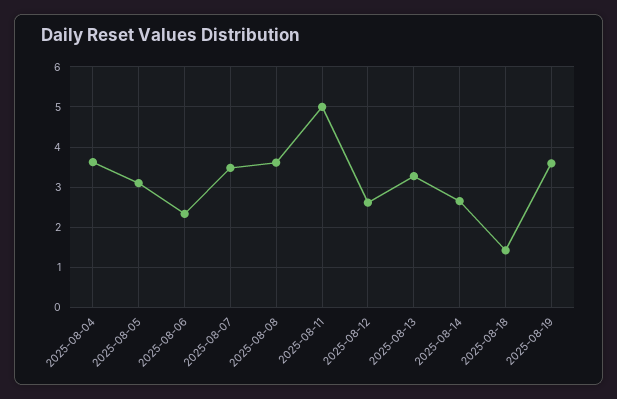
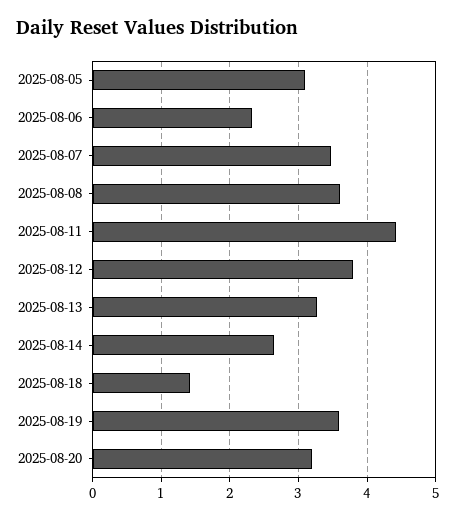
2025-08-04: 3.6 -> none
2025-08-11: 5 -> 4.4
2025-08-12: 2.6 -> 3.8
2025-08-20: none -> 3.2

